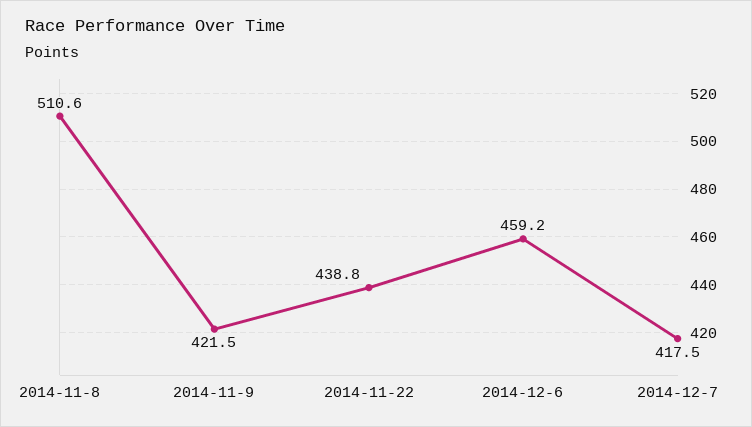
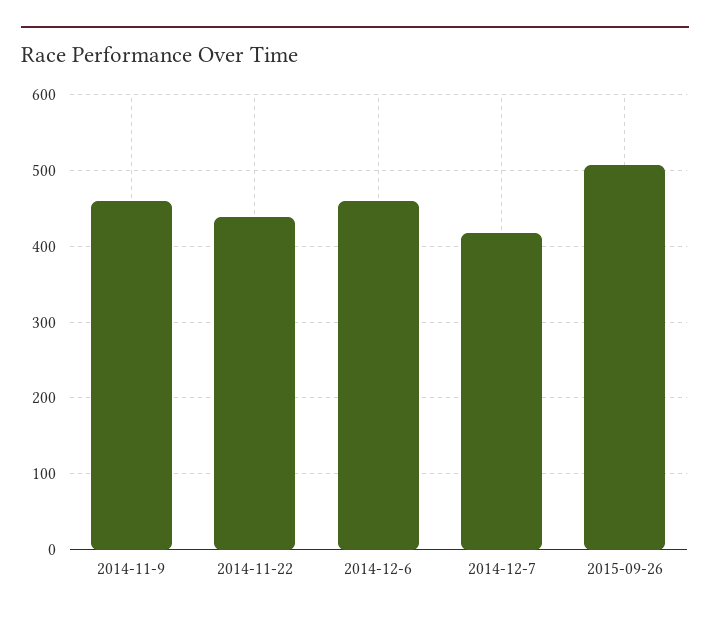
2014-11-8: 510.6 -> none
2014-11-9: 421.5 -> 460
2015-09-26: none -> 510

